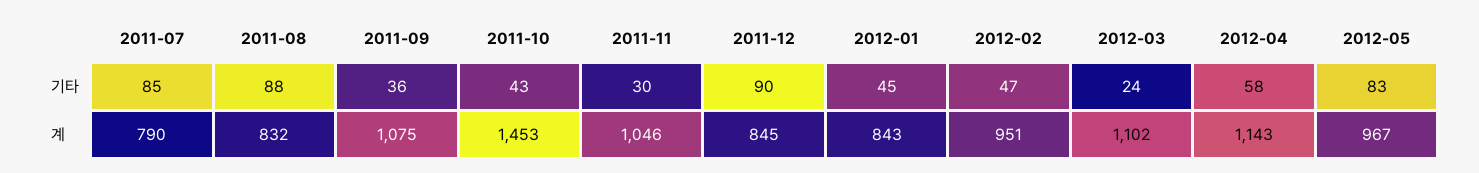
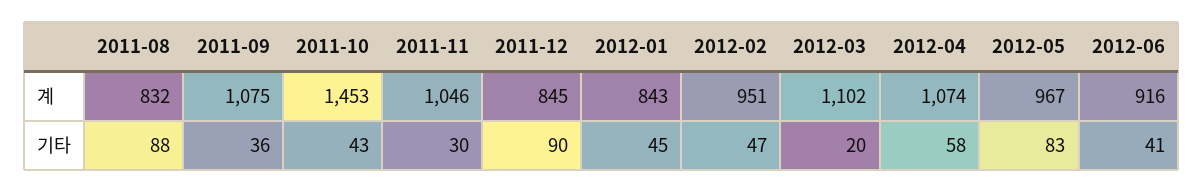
2011-07, 기타: 85 -> none
2012-03, 기타: 24 -> 20
2011-07, 계: 790 -> none
2012-04, 계: 1143 -> 1074
2012-06, 계: none -> 916
2012-06, 기타: none -> 41

